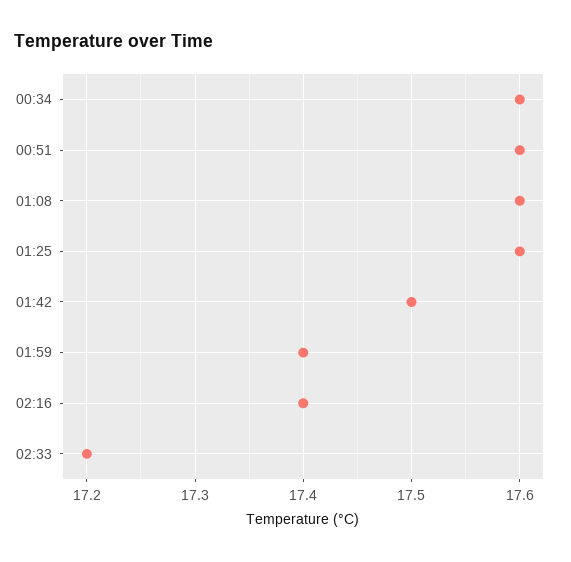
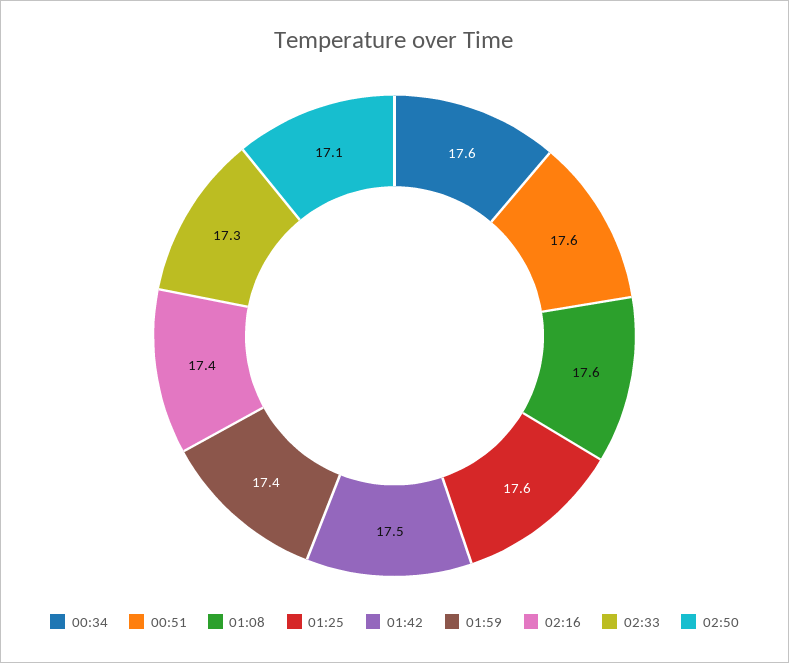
02:33: 17.2 -> 17.3
02:50: none -> 17.1

